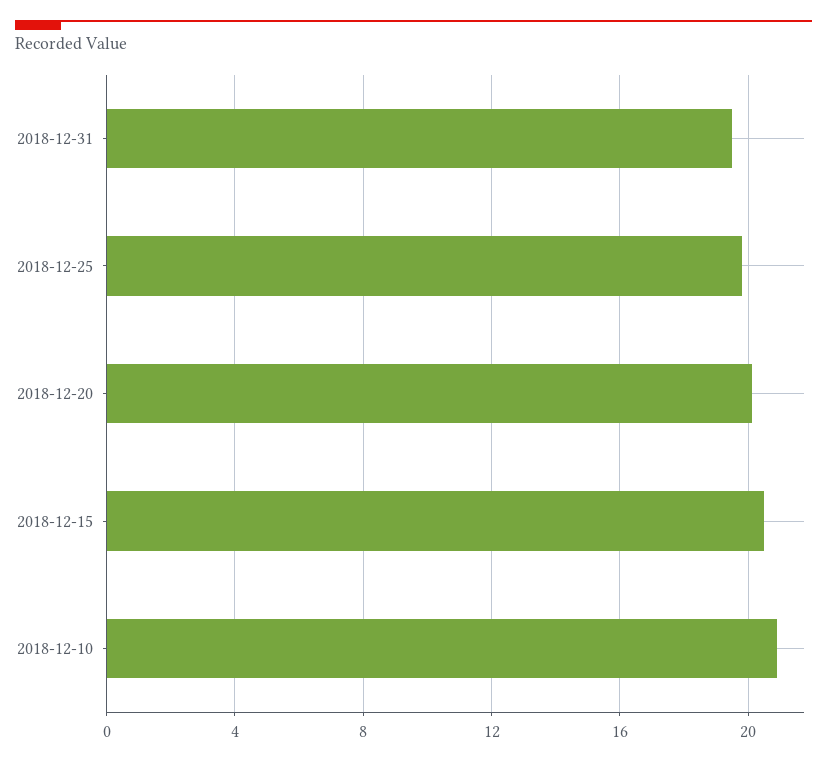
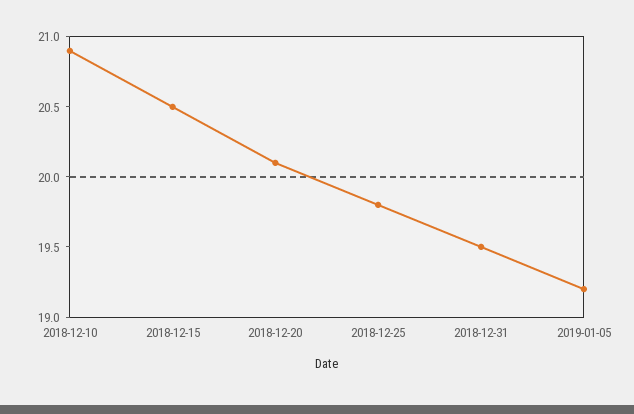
2019-01-05: none -> 19.2

